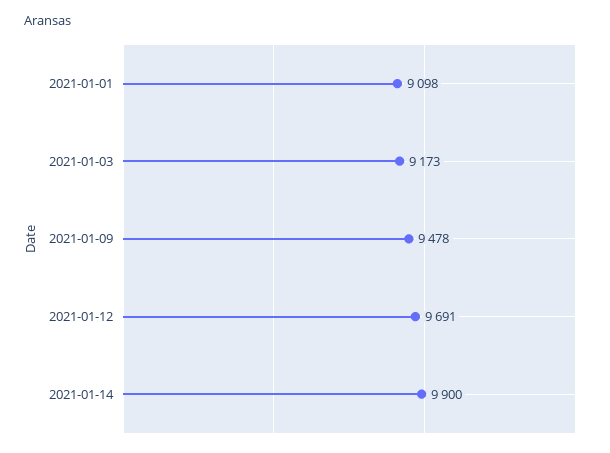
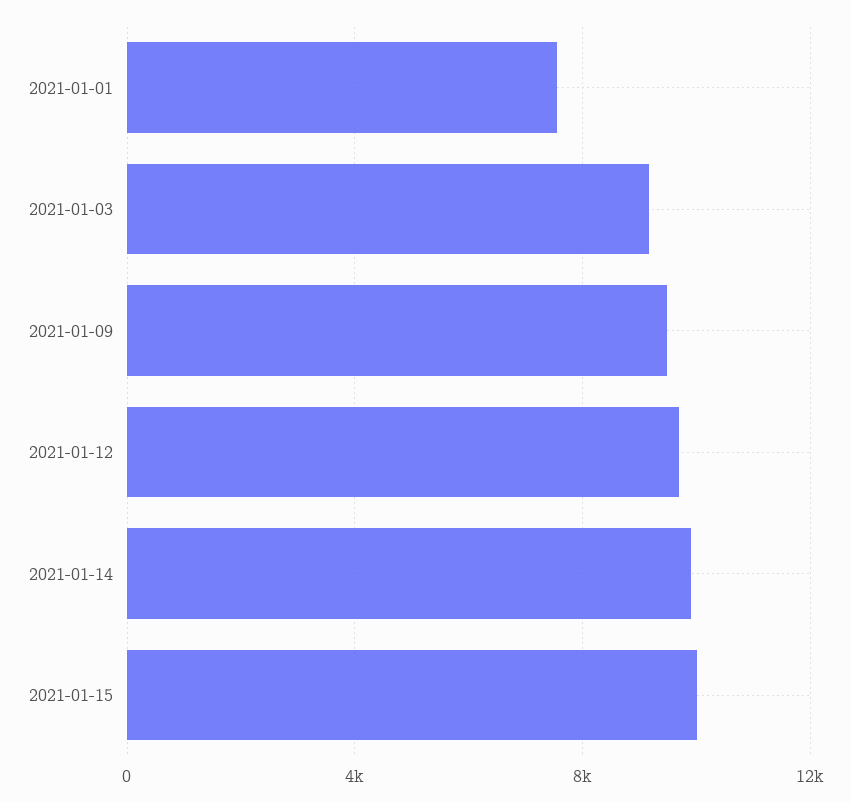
2021-01-01: 9098 -> 7500
2021-01-15: none -> 10000

